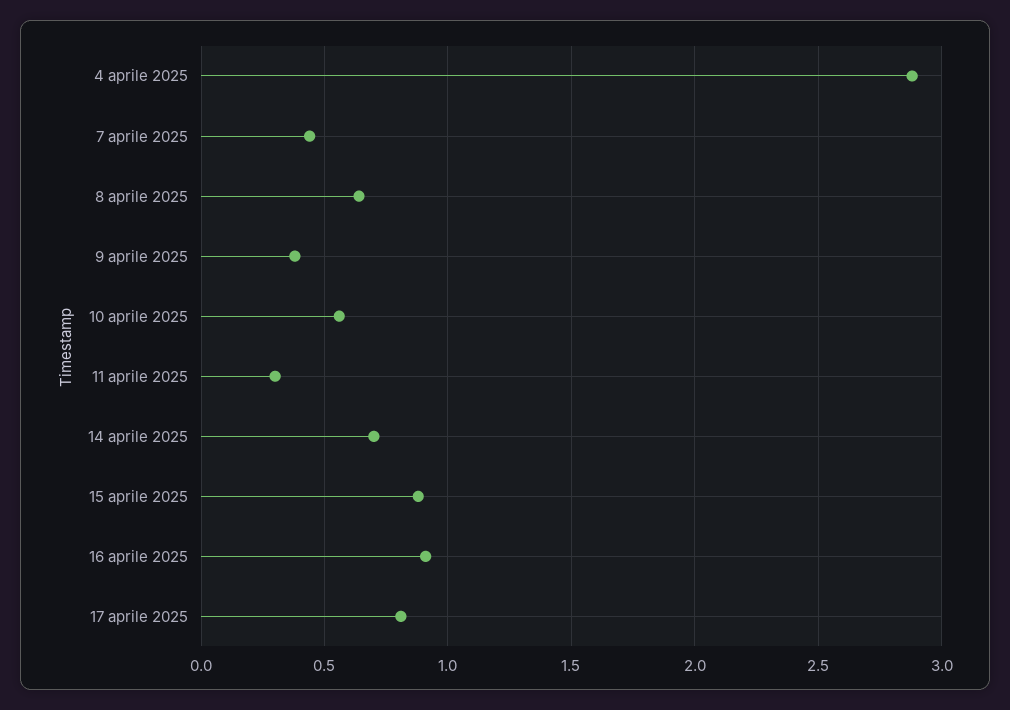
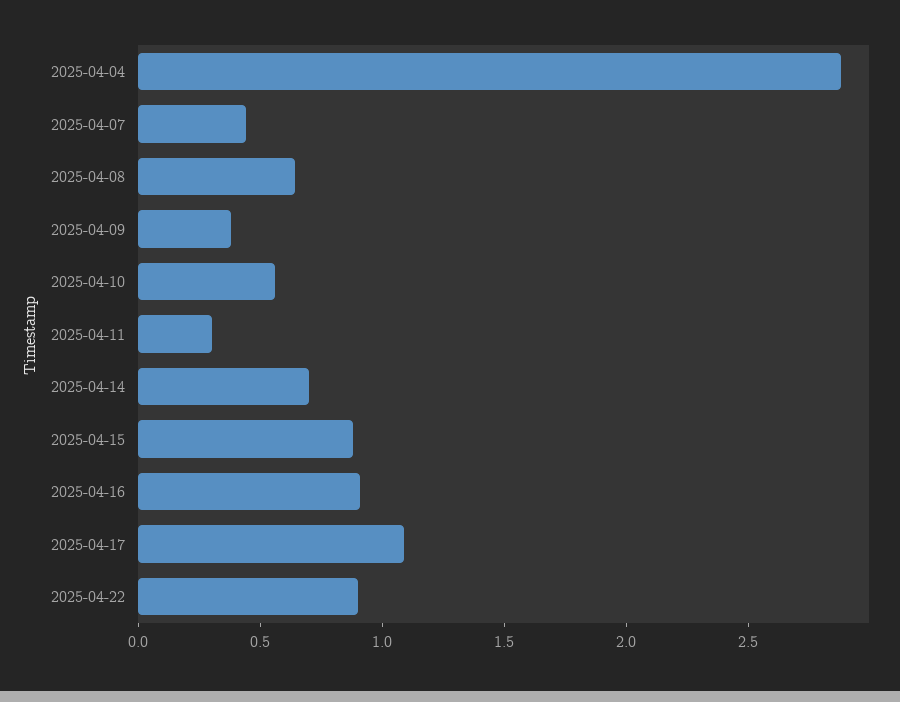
17 aprile 2025: 0.8 -> 1.1
2025-04-22: none -> 0.9

